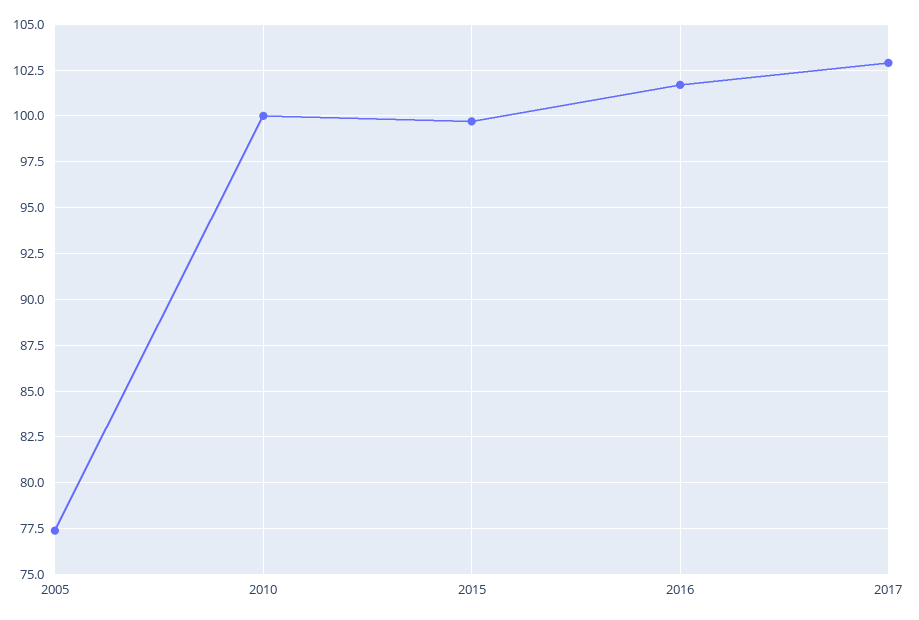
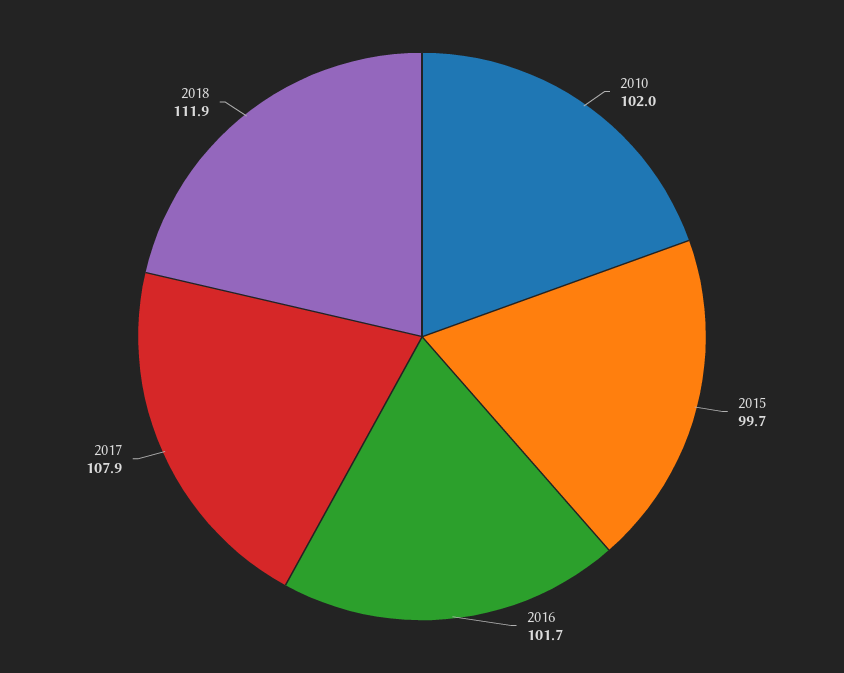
2005: 77.5 -> none
2010: 100 -> 102
2017: 103 -> 107.9
2018: none -> 111.9

